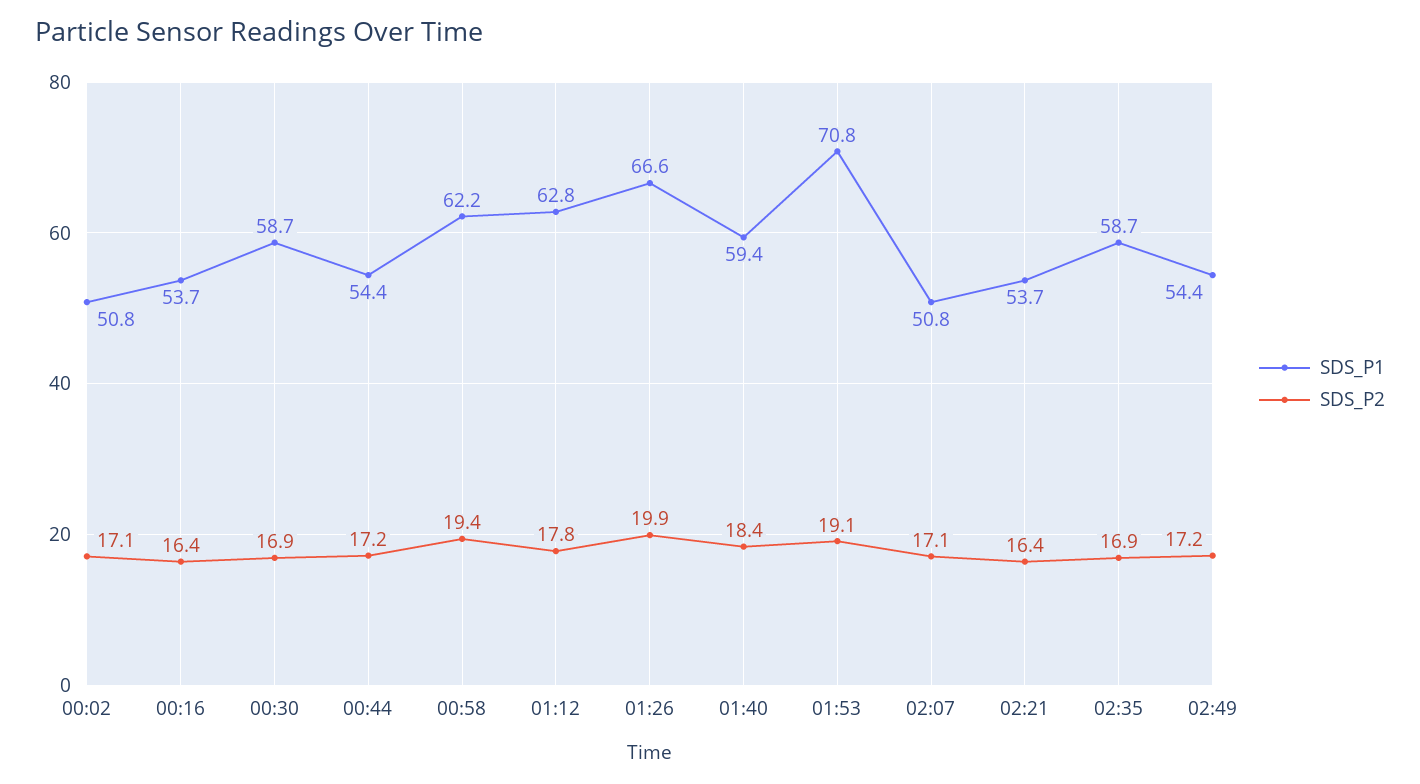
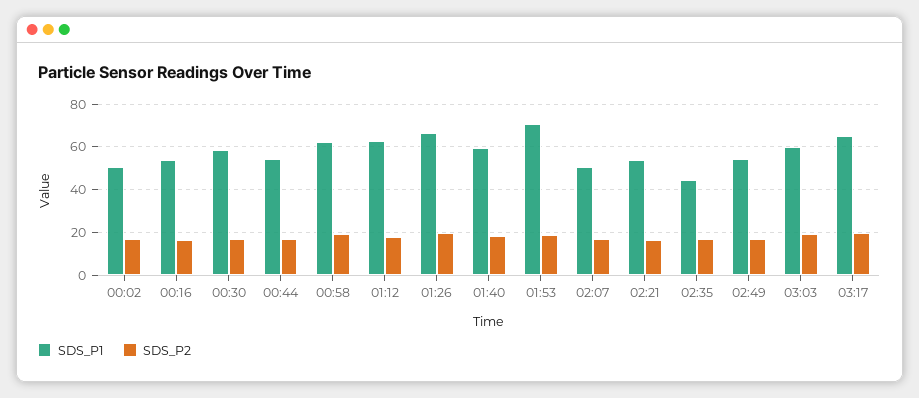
SDS_P1, 02:35: 58.7 -> 45
SDS_P1, 03:03: none -> 60
SDS_P2, 03:03: none -> 20
SDS_P1, 03:17: none -> 65
SDS_P2, 03:17: none -> 20

